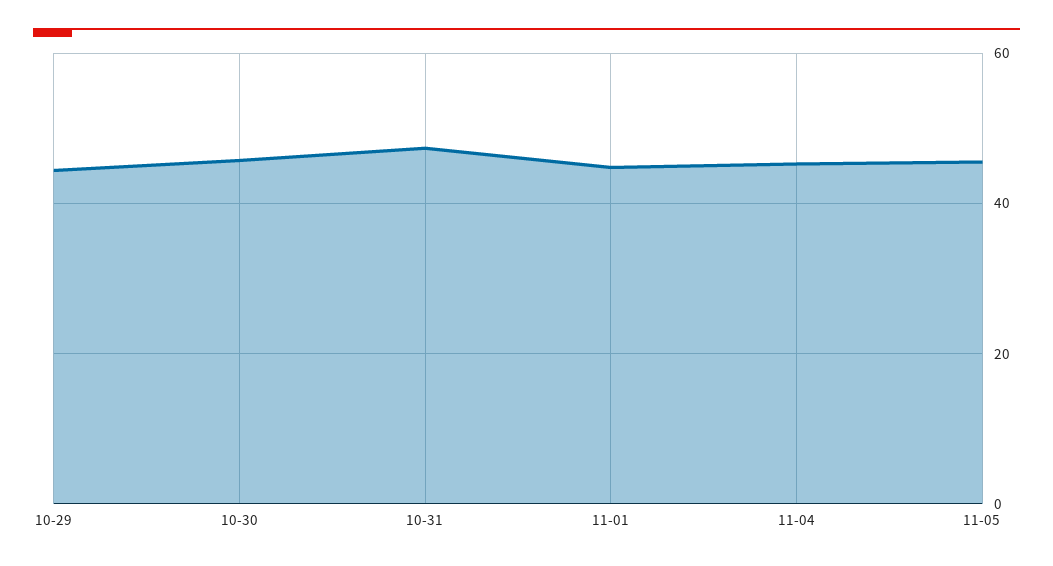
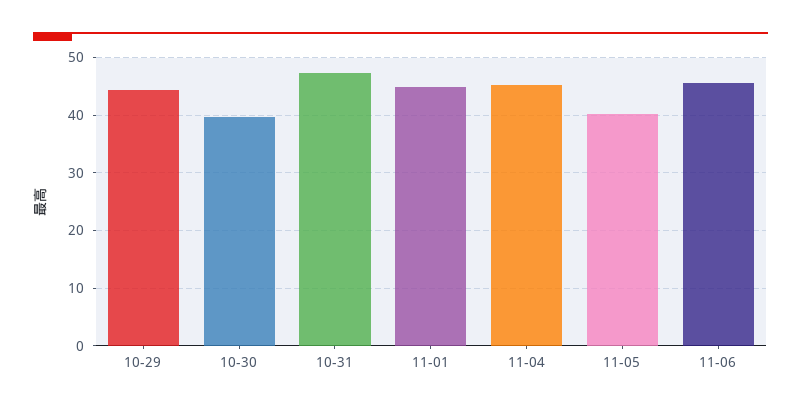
10-30: 46 -> 40
11-05: 46 -> 40
11-06: none -> 46

